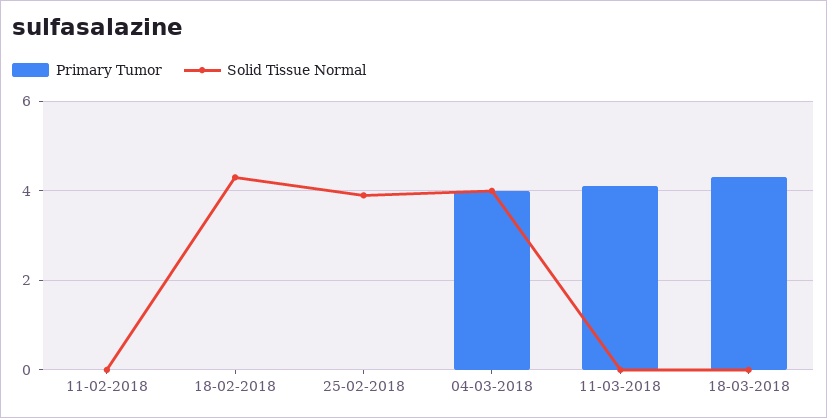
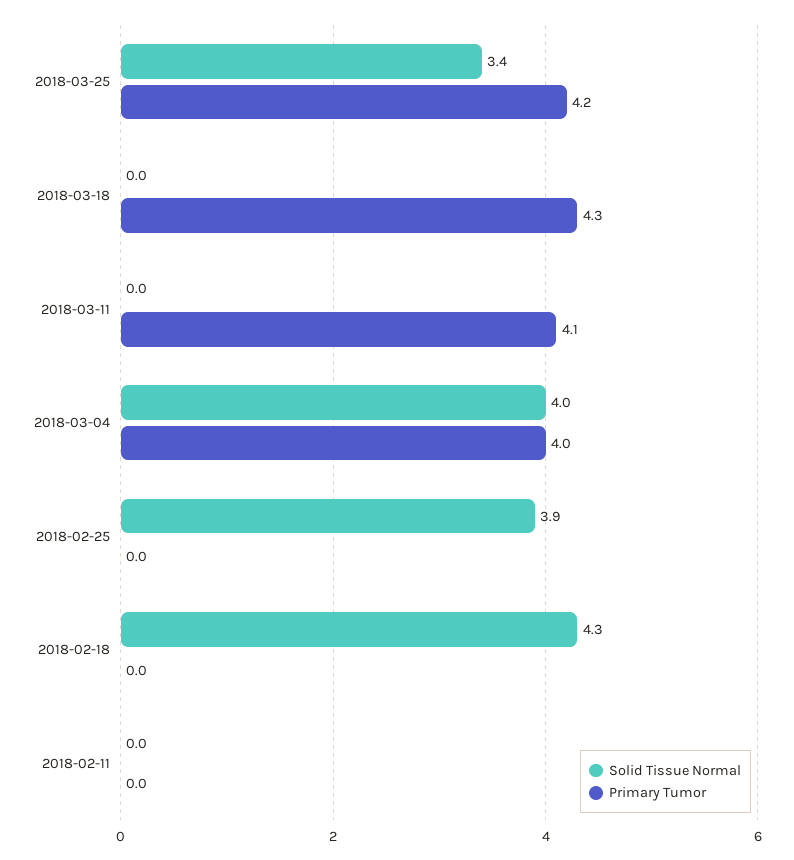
Solid Tissue Normal, 2018-03-25: none -> 3.4
Primary Tumor, 2018-03-25: none -> 4.2

